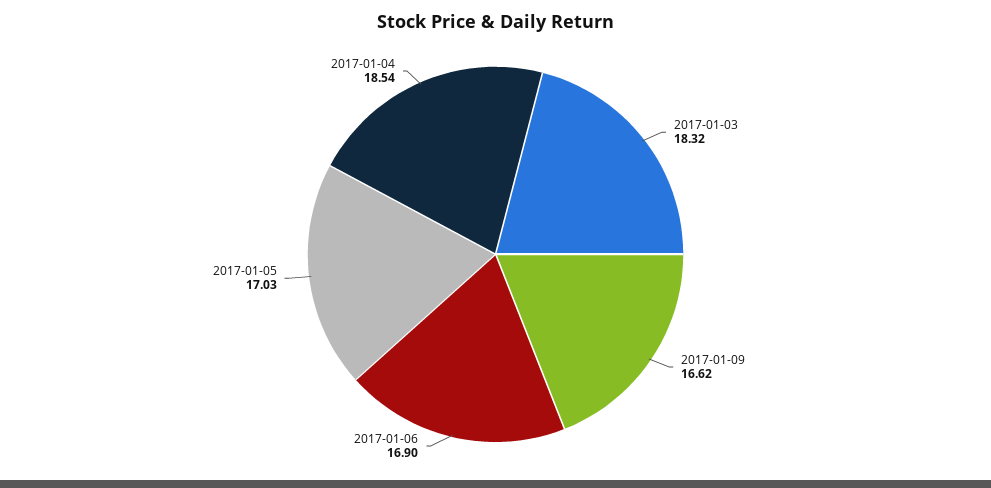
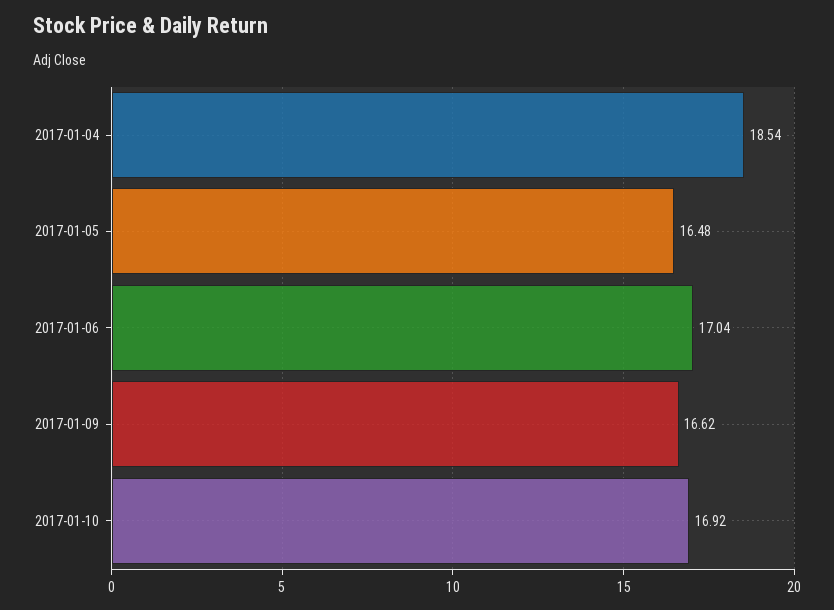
2017-01-03: 18.32 -> none
2017-01-06: 16.9 -> 17.04
2017-01-05: 17.03 -> 16.48
2017-01-10: none -> 16.92

